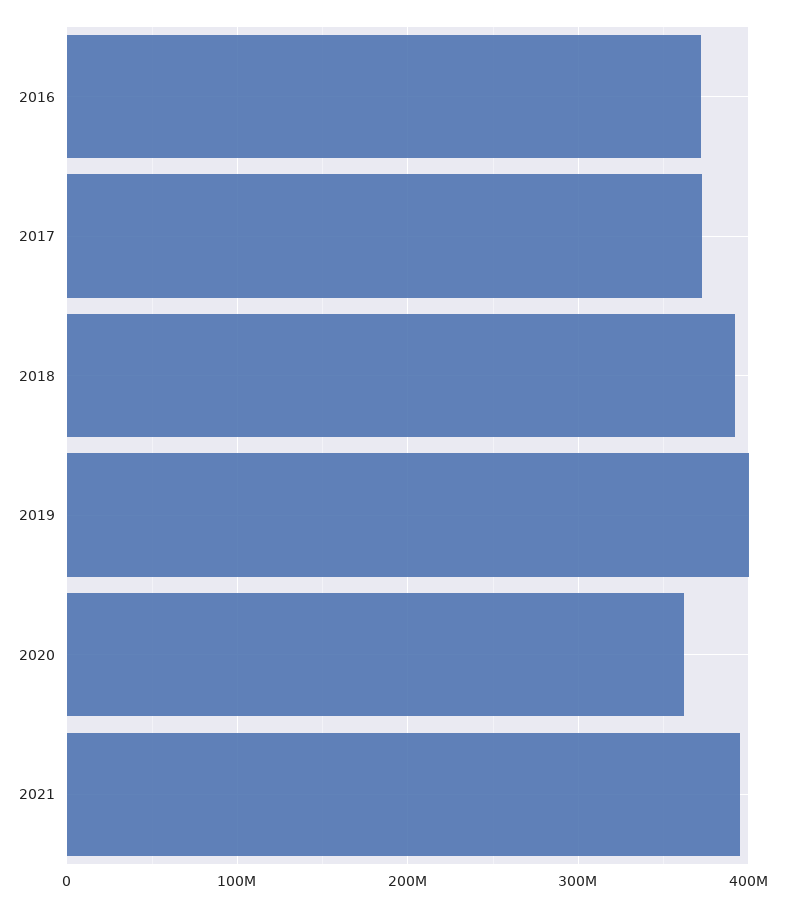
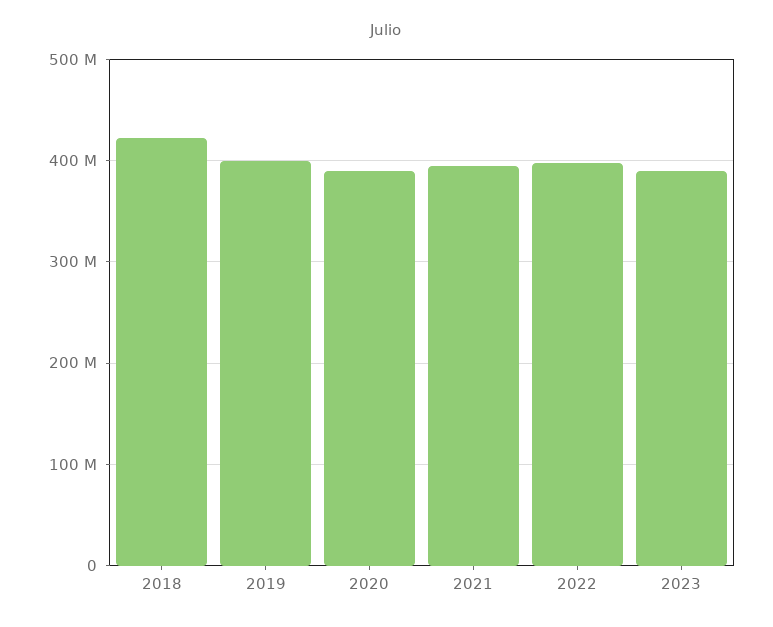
2016: 370000000 -> none
2017: 370000000 -> none
2018: 390000000 -> 420000000
2020: 360000000 -> 390000000
2022: none -> 400000000
2023: none -> 390000000

